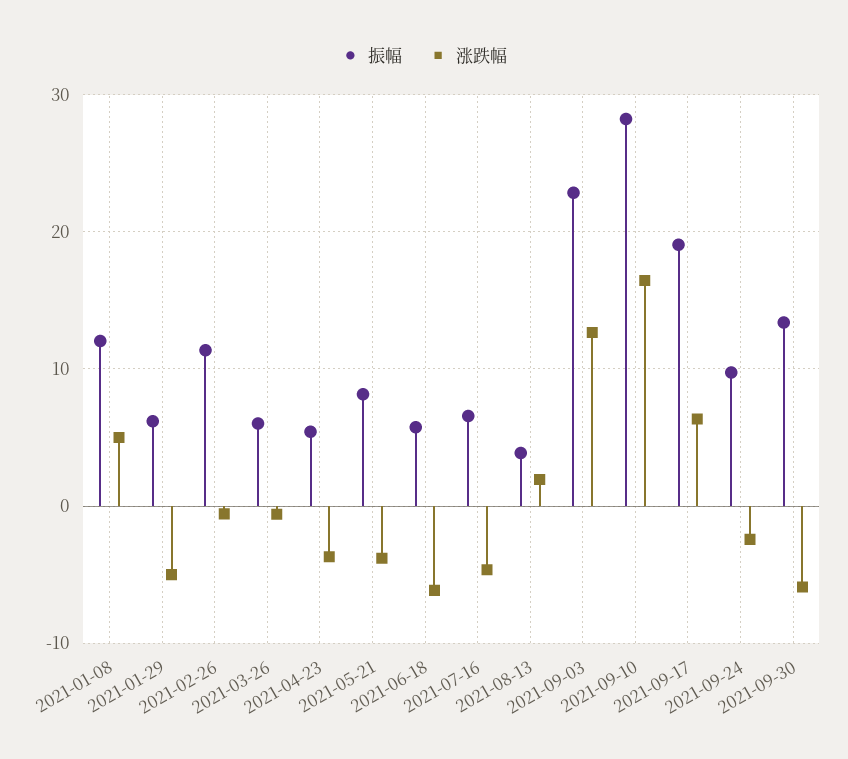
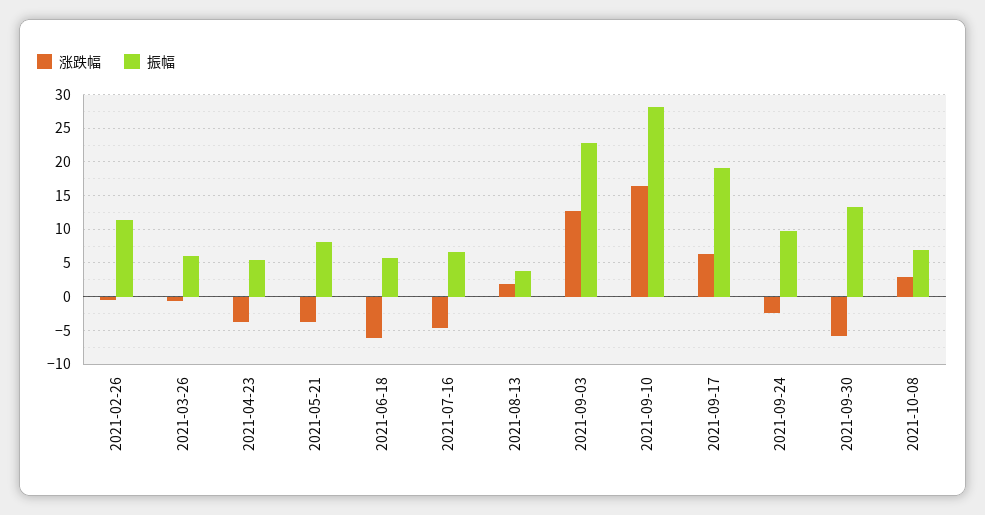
振幅, 2021-01-08: 12 -> none
涨跌幅, 2021-01-08: 5 -> none
振幅, 2021-01-29: 6 -> none
涨跌幅, 2021-01-29: -5 -> none
涨跌幅, 2021-10-08: none -> 3
振幅, 2021-10-08: none -> 7

